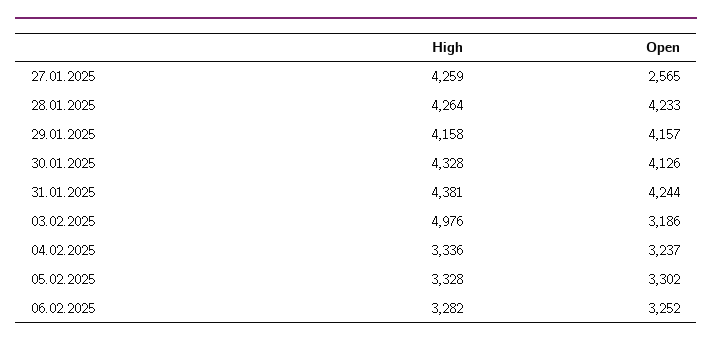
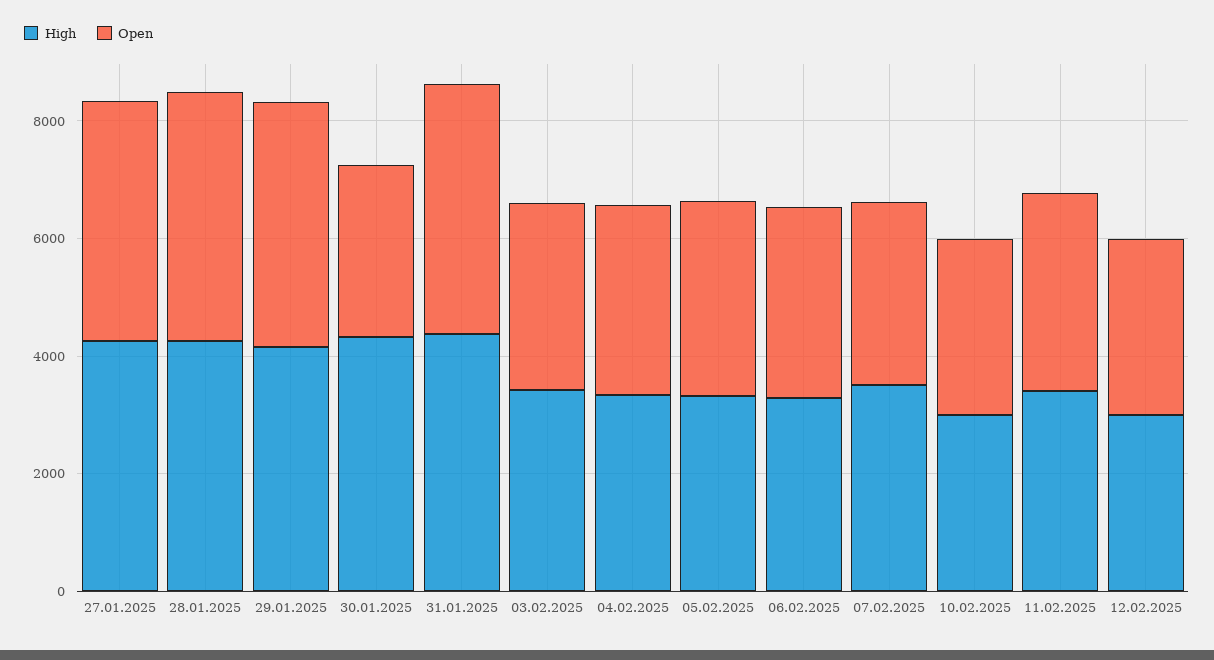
Open, 27.01.2025: 2565 -> 4000
Open, 30.01.2025: 4126 -> 3000
High, 03.02.2025: 4976 -> 3500
High, 07.02.2025: none -> 3500
Open, 07.02.2025: none -> 3000
High, 10.02.2025: none -> 3000
Open, 10.02.2025: none -> 3000
High, 11.02.2025: none -> 3500
Open, 11.02.2025: none -> 3500
High, 12.02.2025: none -> 3000
Open, 12.02.2025: none -> 3000

